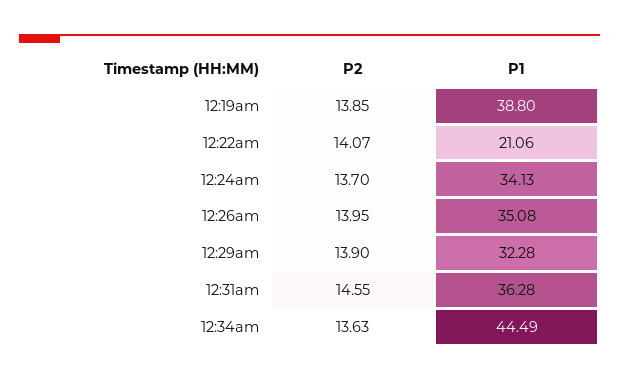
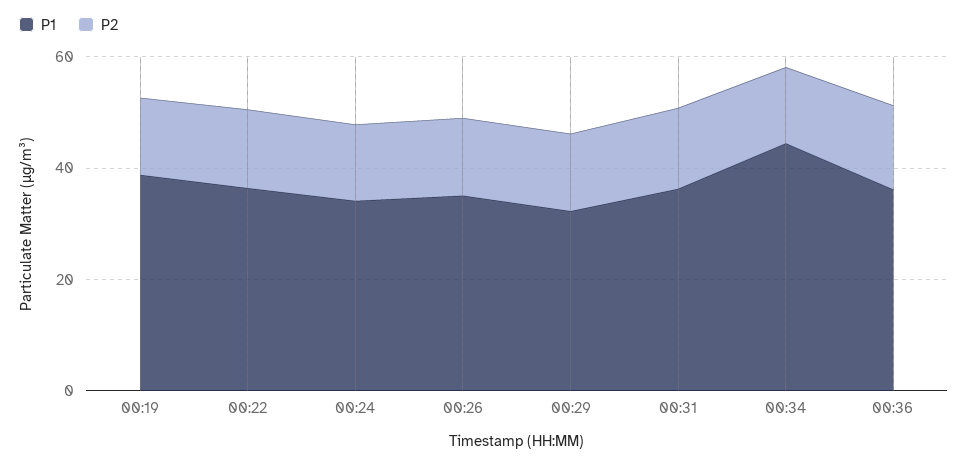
P1, 12:22am: 21.06 -> 35
P1, 00:36: none -> 35
P2, 00:36: none -> 15

